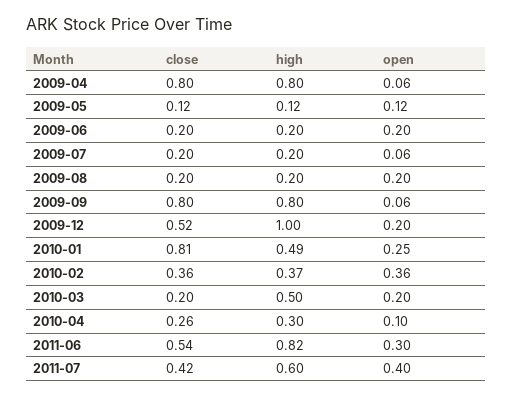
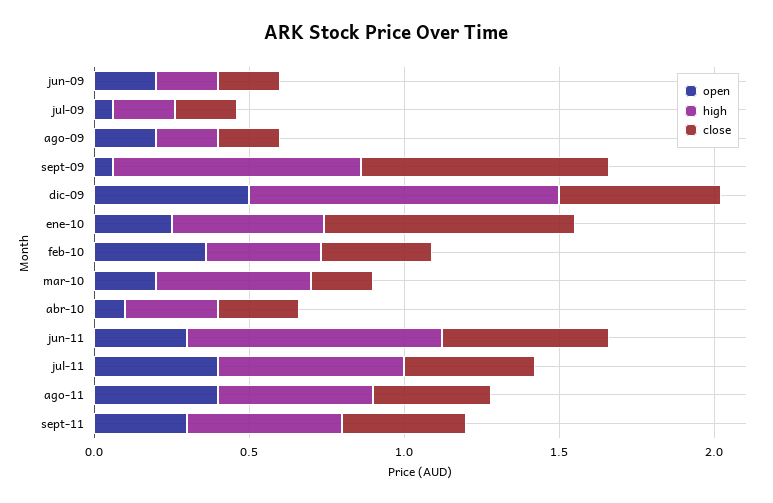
close, 2009-04: 0.8 -> none
high, 2009-04: 0.8 -> none
open, 2009-04: 0.06 -> none
close, 2009-05: 0.12 -> none
high, 2009-05: 0.12 -> none
open, 2009-05: 0.12 -> none
open, 2009-12: 0.2 -> 0.5
open, ago-11: none -> 0.4
high, ago-11: none -> 0.5
close, ago-11: none -> 0.4
open, sept-11: none -> 0.3
high, sept-11: none -> 0.5
close, sept-11: none -> 0.4

